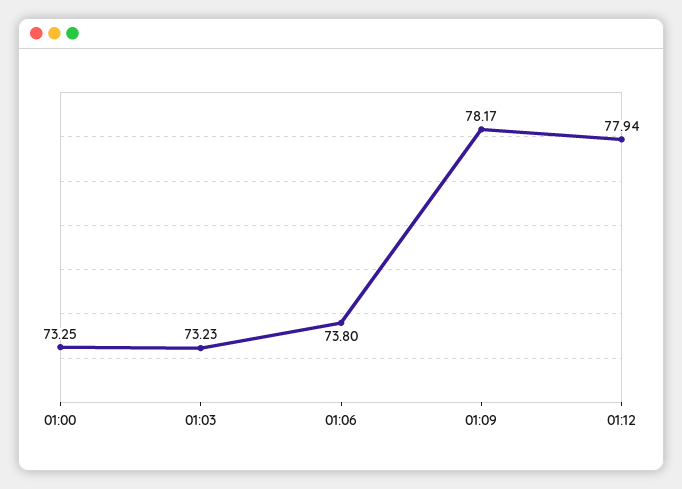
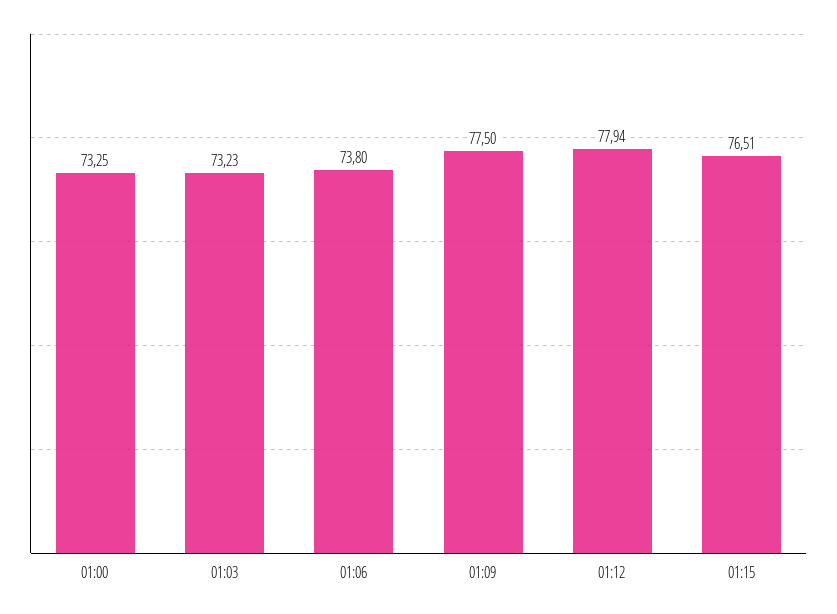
01:09: 78.17 -> 77.5
01:15: none -> 76.51

